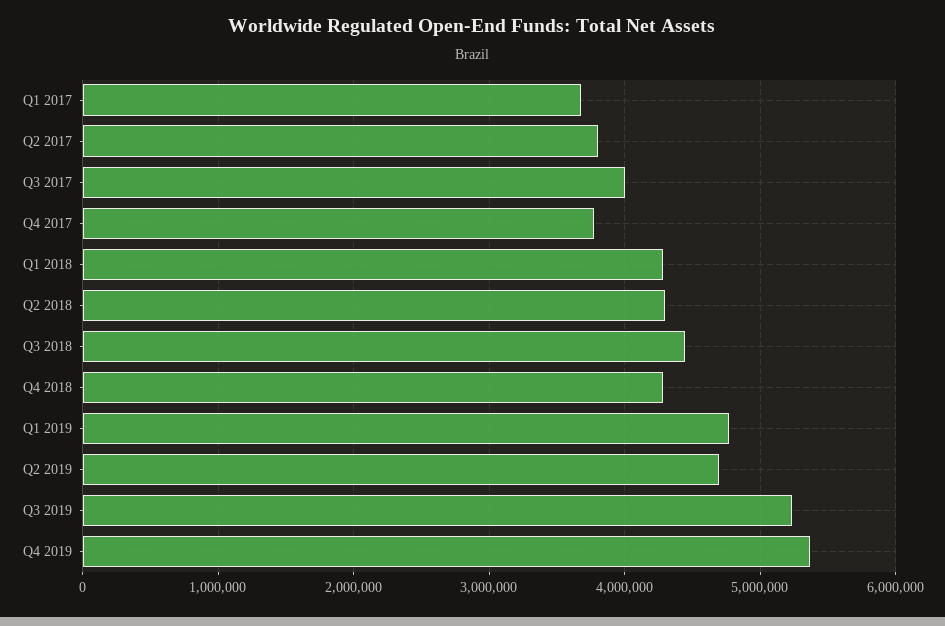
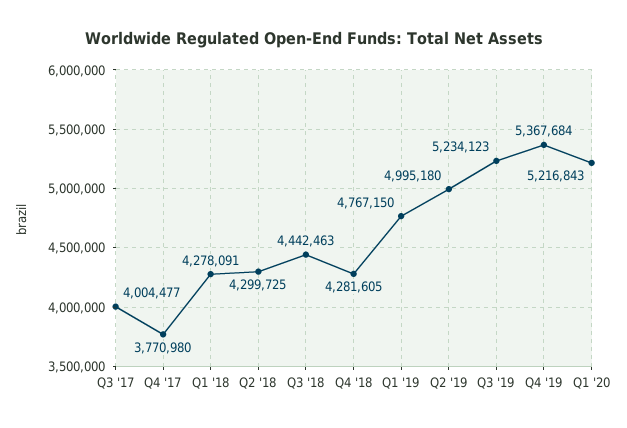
Q1 2017: 3700000 -> none
Q2 2017: 3800000 -> none
Q2 2019: 4700000 -> 4995180
Q1 '20: none -> 5216843

